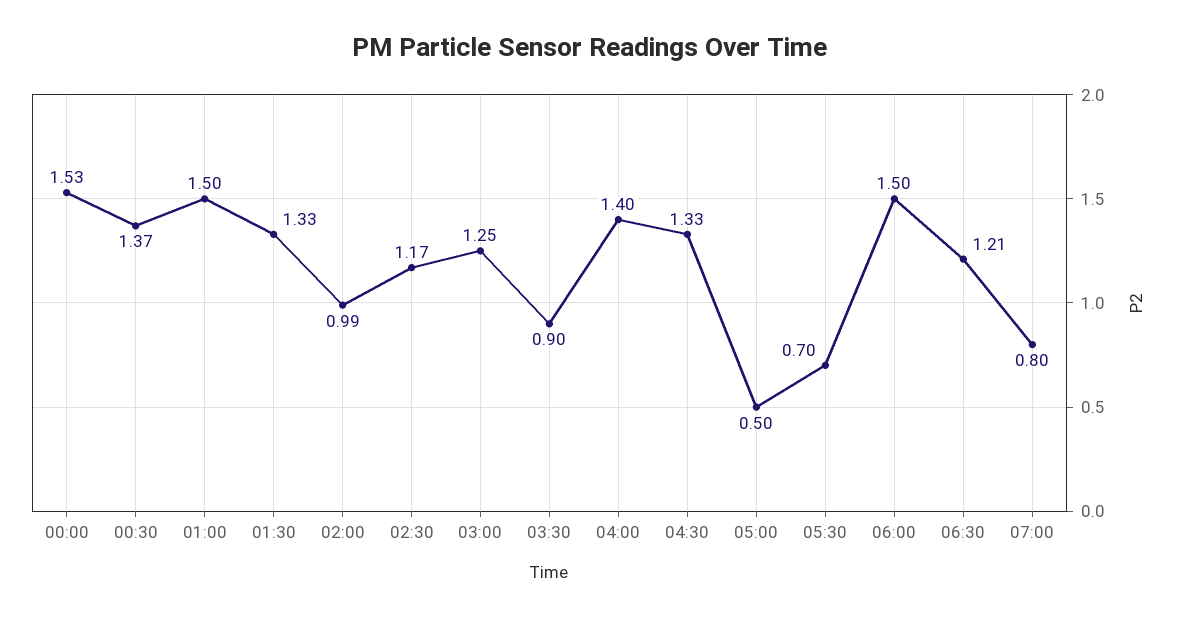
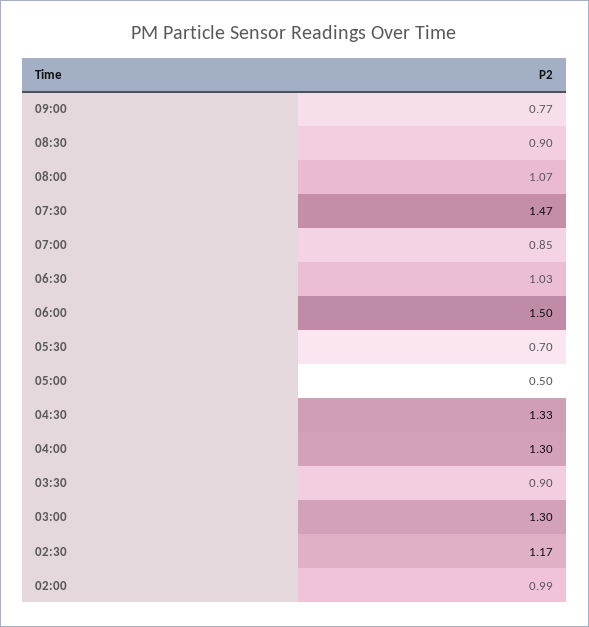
00:00: 1.53 -> none
00:30: 1.37 -> none
01:00: 1.5 -> none
01:30: 1.33 -> none
03:00: 1.25 -> 1.3
04:00: 1.4 -> 1.3
06:30: 1.21 -> 1.03
07:00: 0.8 -> 0.85
09:00: none -> 0.77
08:30: none -> 0.9
08:00: none -> 1.07
07:30: none -> 1.47

